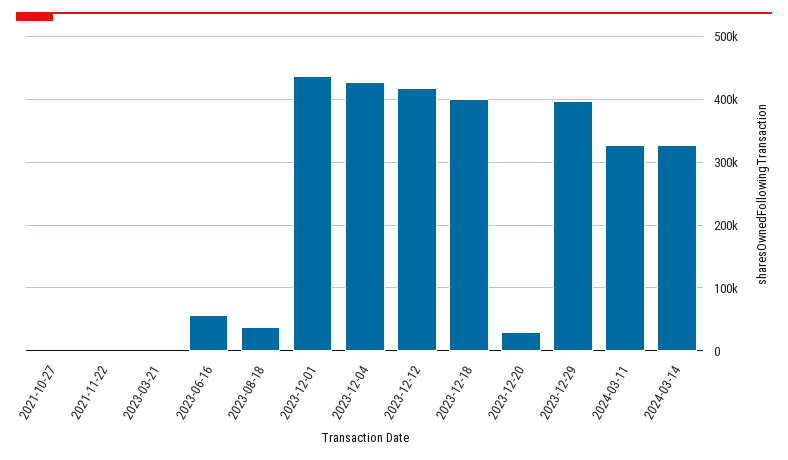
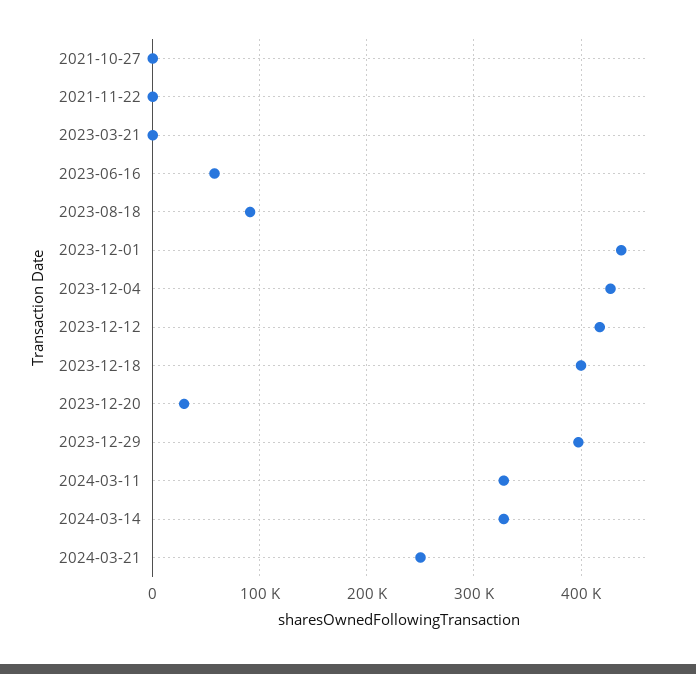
2023-08-18: 40000 -> 90000
2024-03-21: none -> 250000

